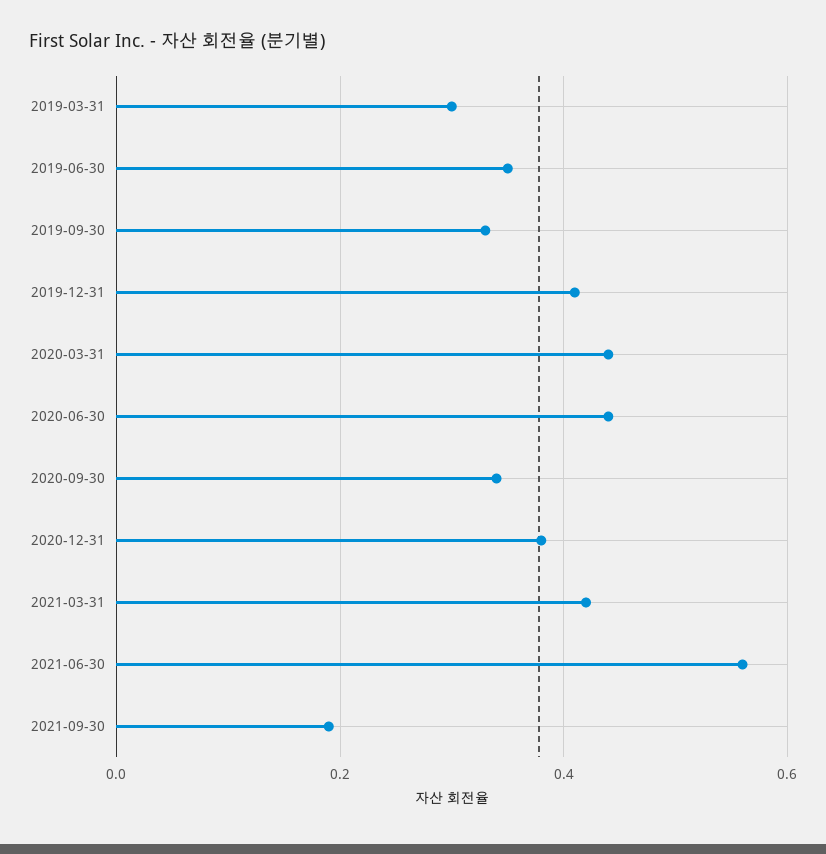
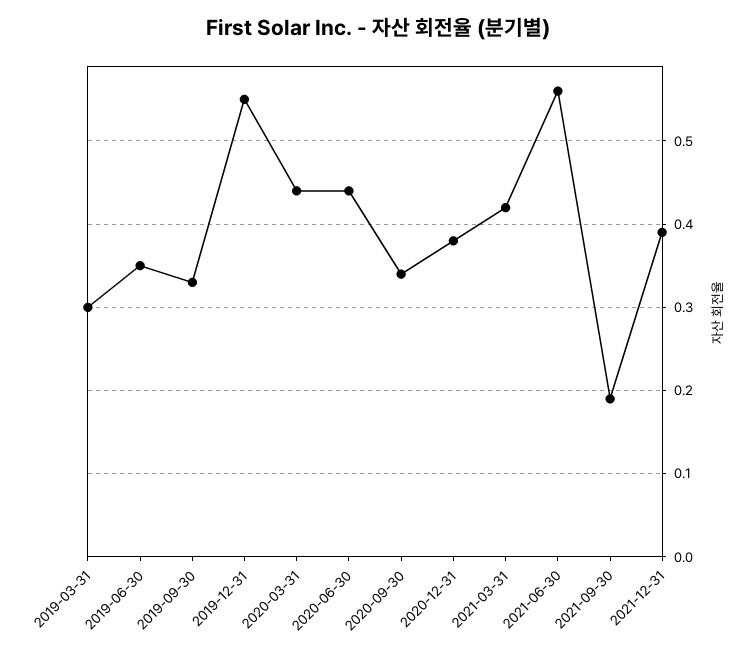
2019-12-31: 0.4 -> 0.55
2021-12-31: none -> 0.39

